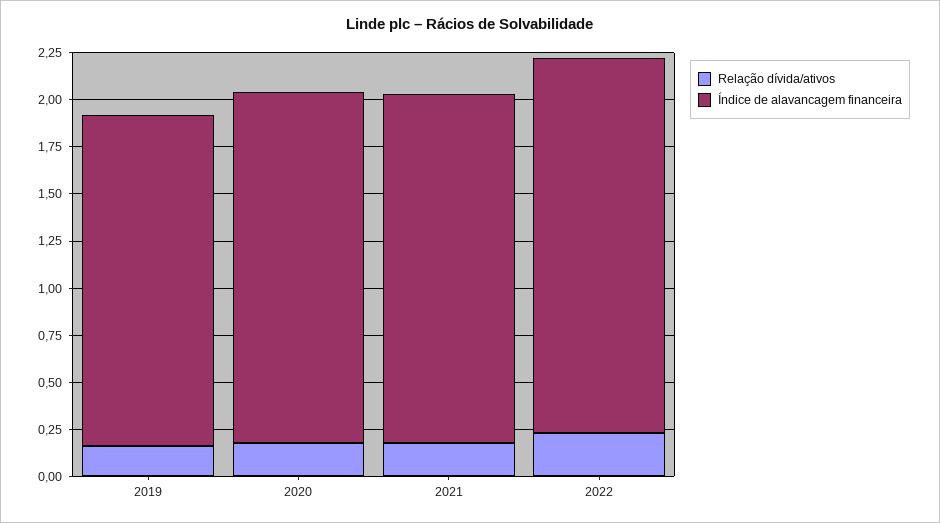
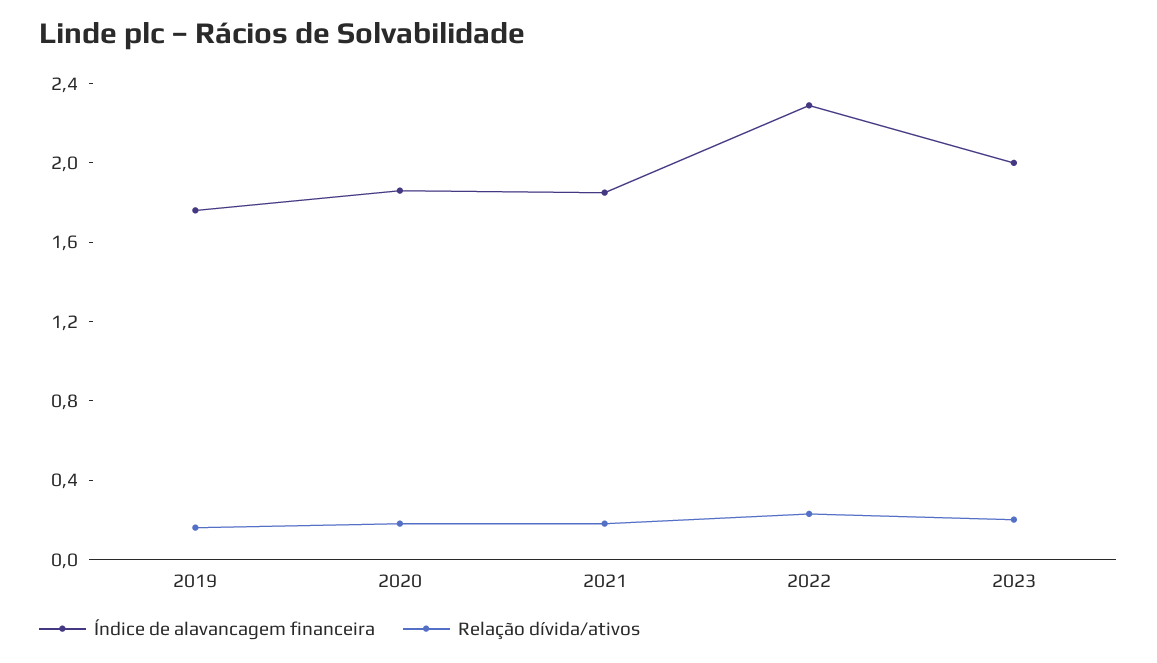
Índice de alavancagem financeira, 2022: 2 -> 2.3
Índice de alavancagem financeira, 2023: none -> 2
Relação dívida/ativos, 2023: none -> 0.2

